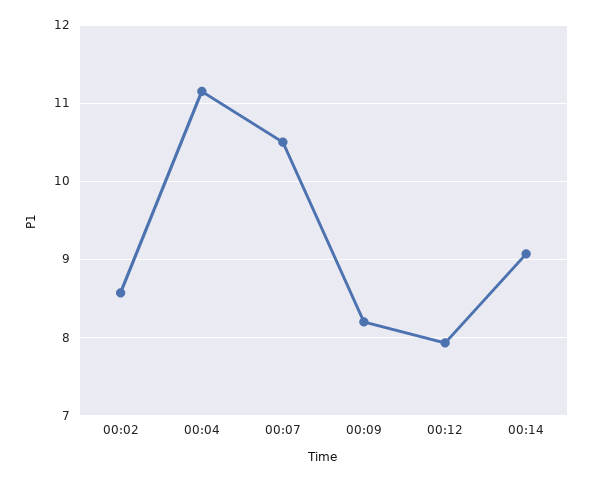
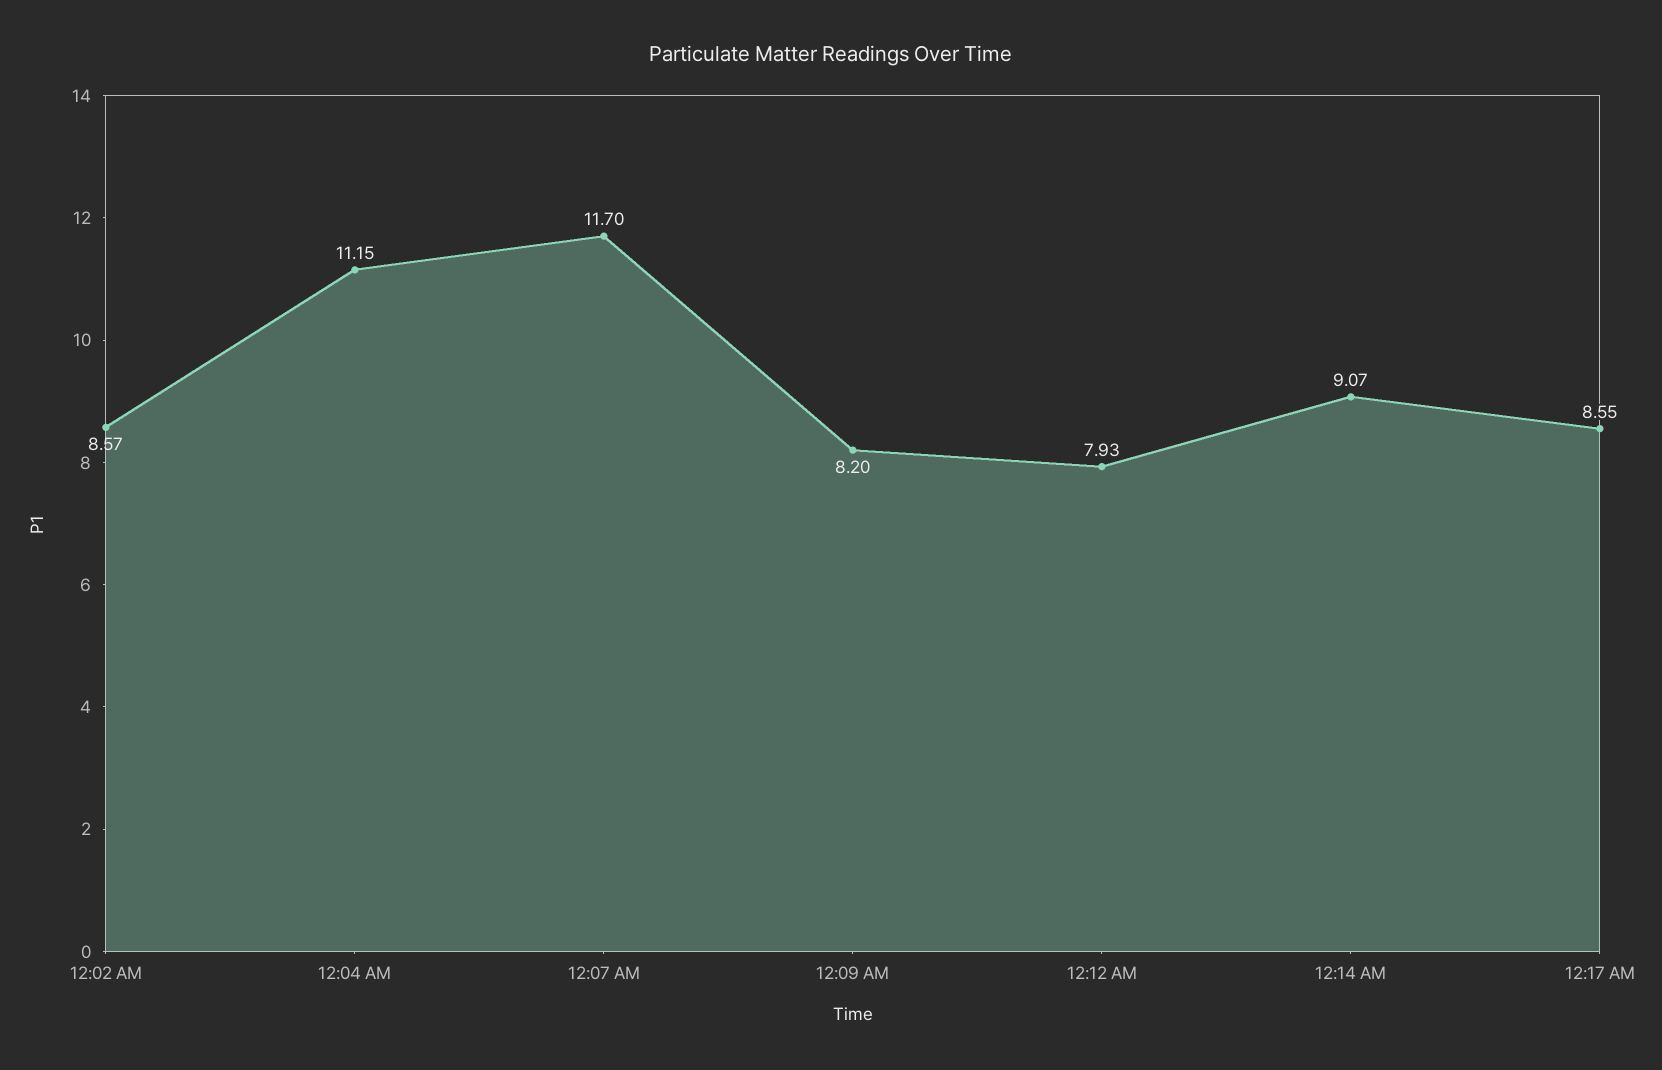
00:07: 10.5 -> 11.7
12:17 AM: none -> 8.55

